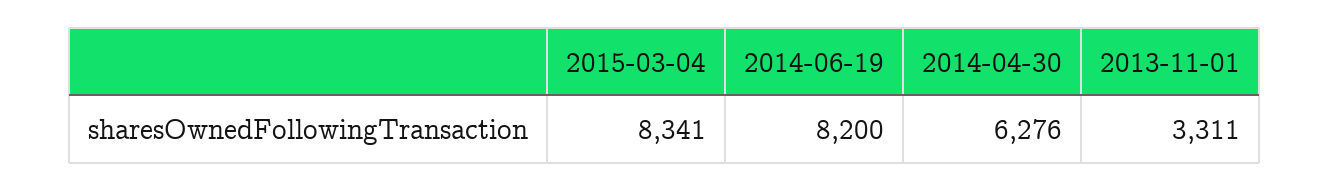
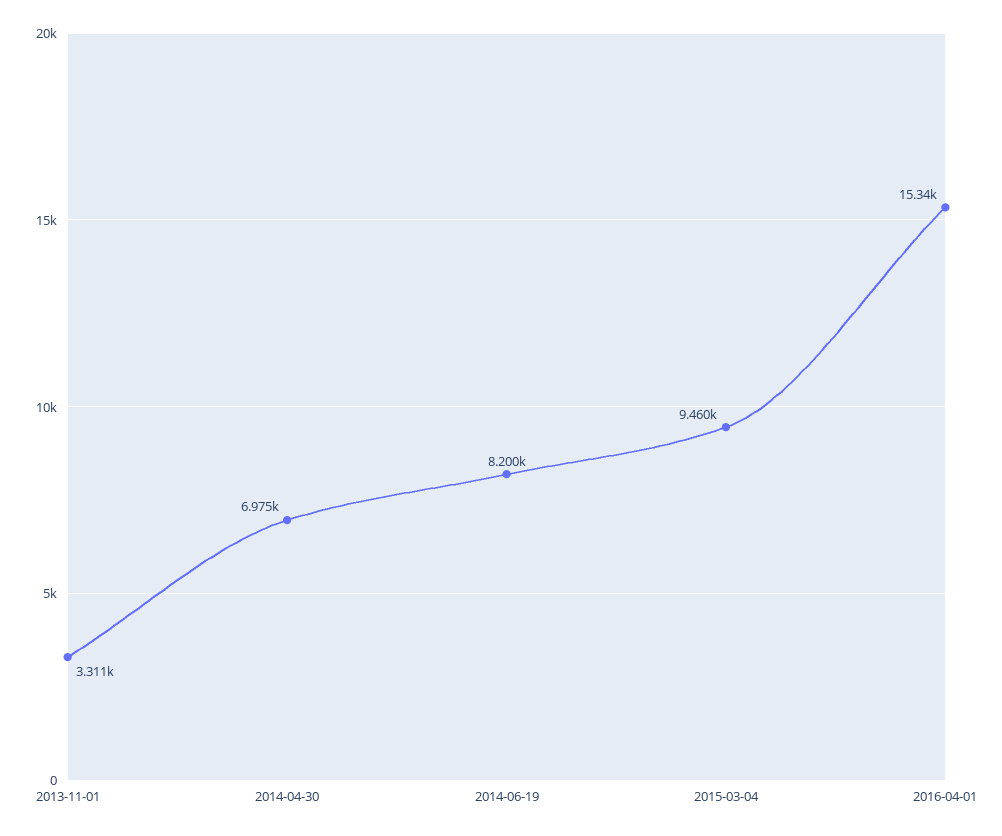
2015-03-04: 8341 -> 9460
2014-04-30: 6276 -> 6975
2016-04-01: none -> 15340

